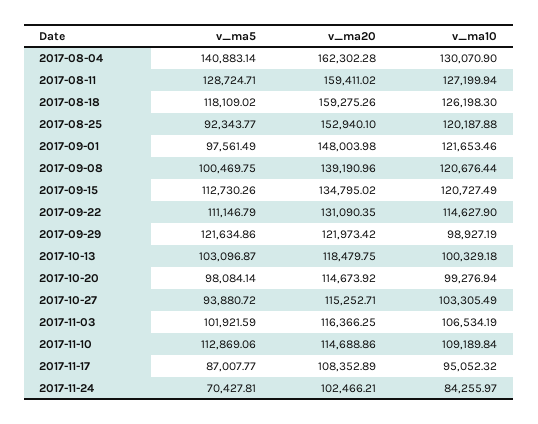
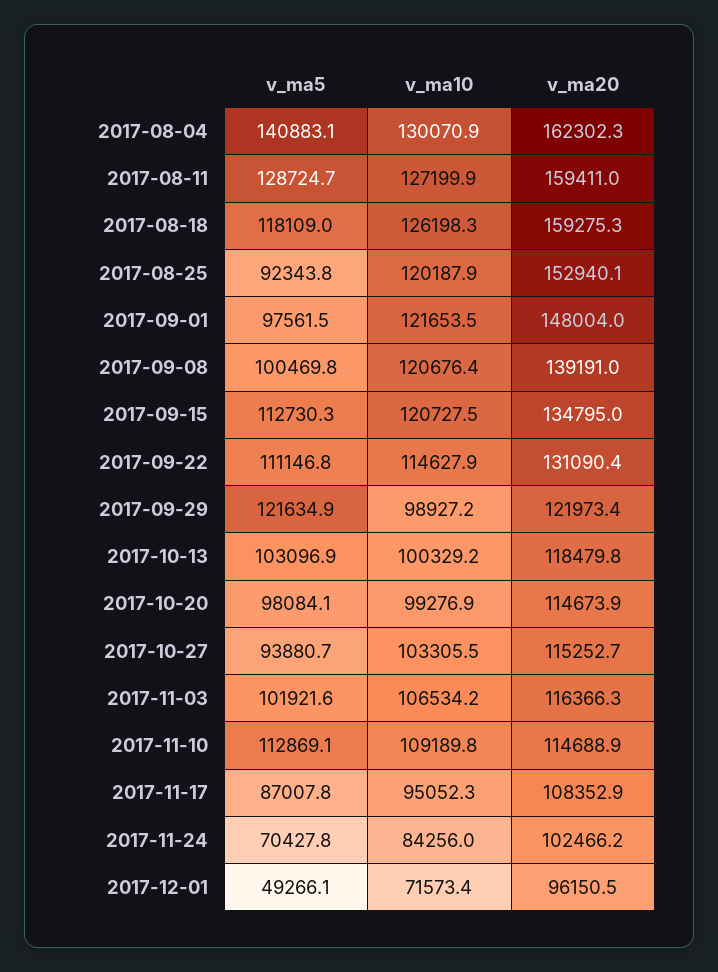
v_ma5, 2017-12-01: none -> 49266.1
v_ma10, 2017-12-01: none -> 71573.4
v_ma20, 2017-12-01: none -> 96150.5

